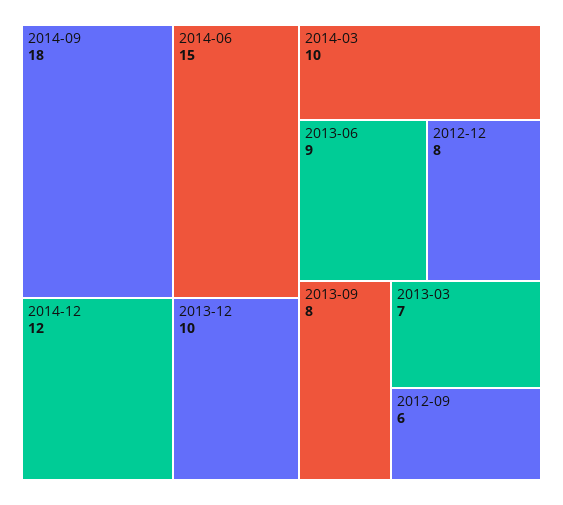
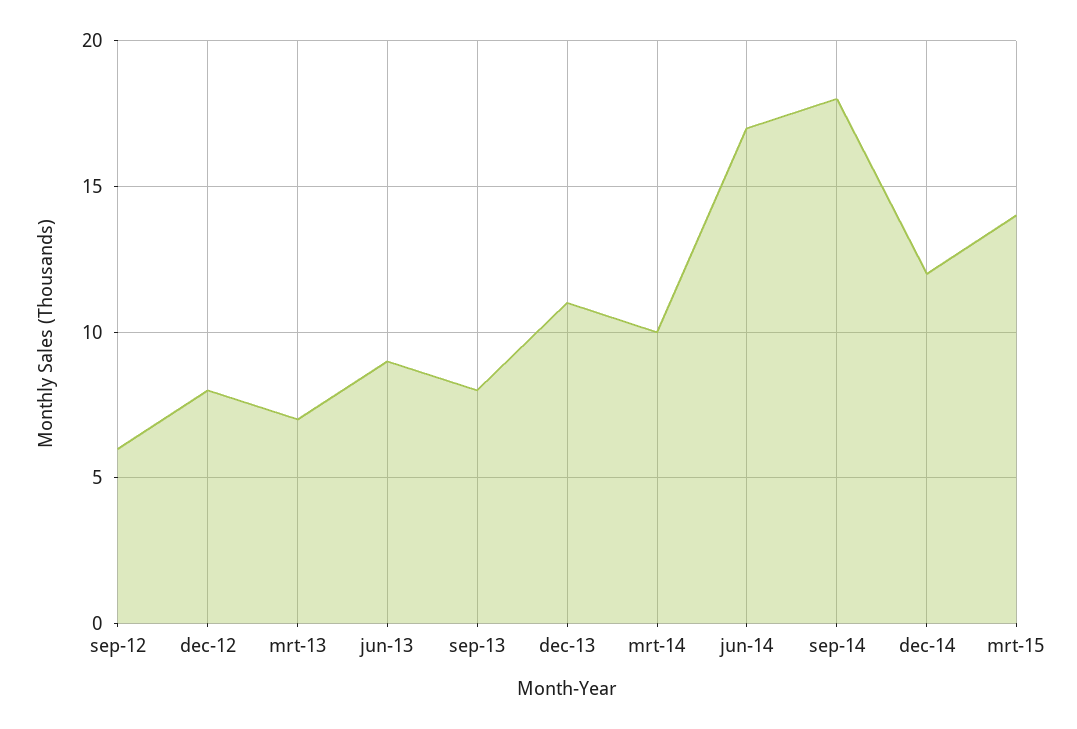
2014-06: 15 -> 17
2013-12: 10 -> 11
mrt-15: none -> 14

